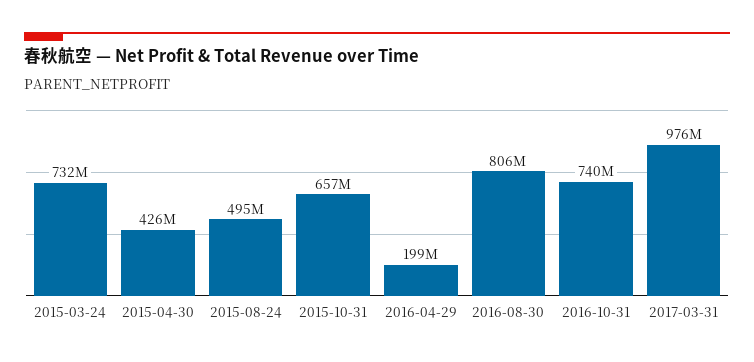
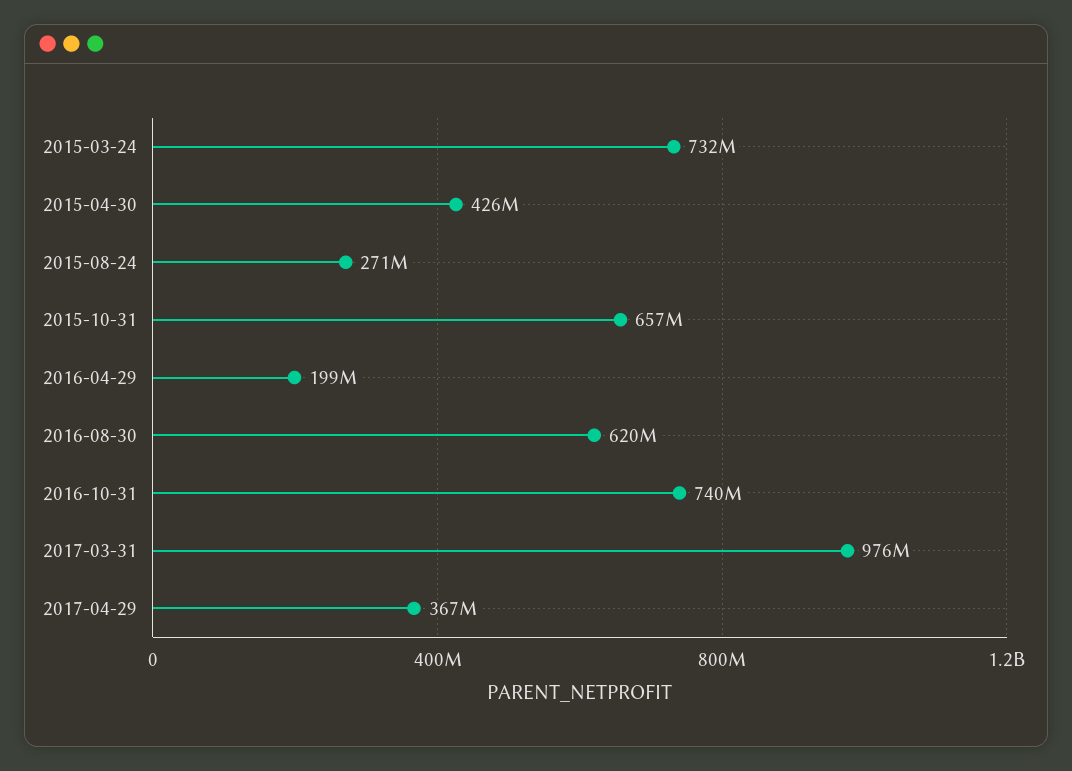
2015-08-24: 495000000 -> 271000000
2016-08-30: 806000000 -> 620000000
2017-04-29: none -> 367000000

